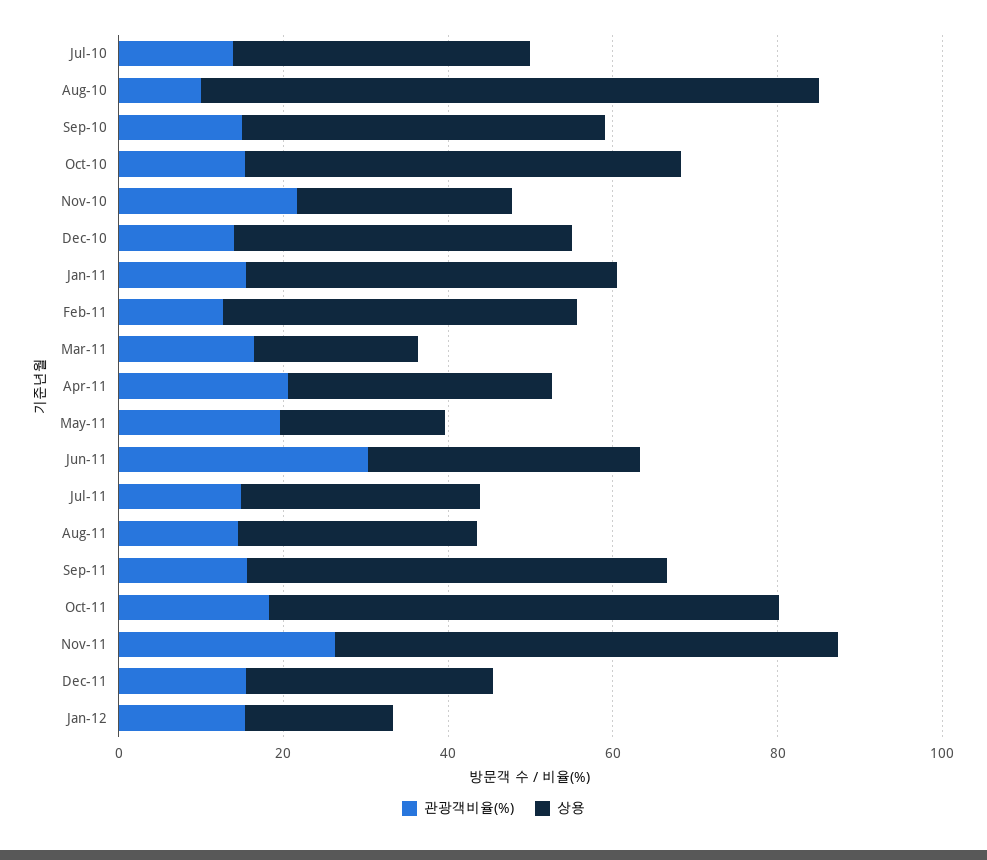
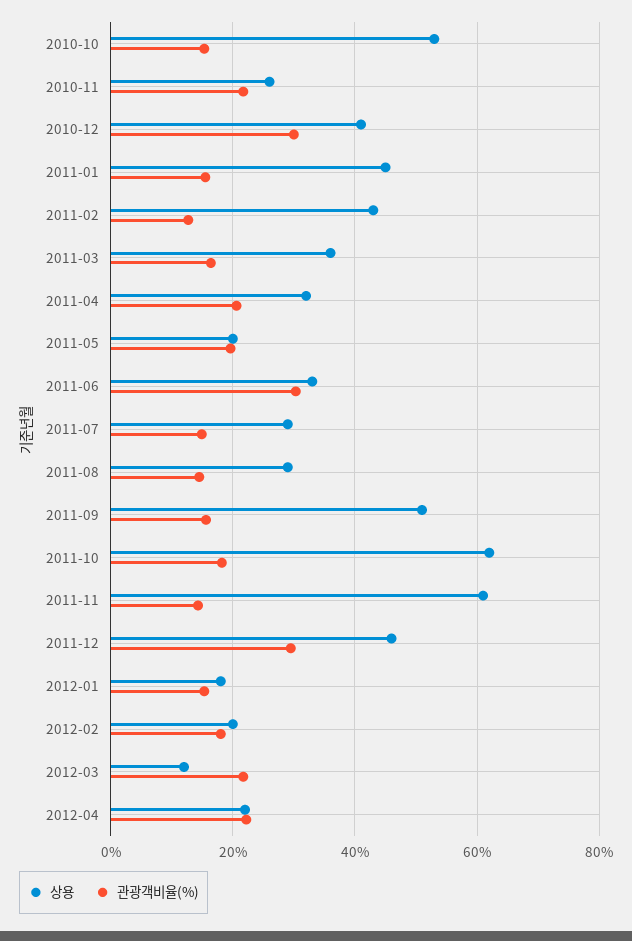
관광객비율(%), Jul-10: 15 -> none
상용, Jul-10: 35 -> none
관광객비율(%), Aug-10: 10 -> none
상용, Aug-10: 75 -> none
관광객비율(%), Sep-10: 15 -> none
상용, Sep-10: 45 -> none
관광객비율(%), Dec-10: 15 -> 30
상용, Mar-11: 20 -> 36
관광객비율(%), Nov-11: 25 -> 14
관광객비율(%), Dec-11: 15 -> 30
상용, Dec-11: 30 -> 46
상용, 2012-02: none -> 20
관광객비율(%), 2012-02: none -> 18
상용, 2012-03: none -> 12
관광객비율(%), 2012-03: none -> 22
상용, 2012-04: none -> 22
관광객비율(%), 2012-04: none -> 22

